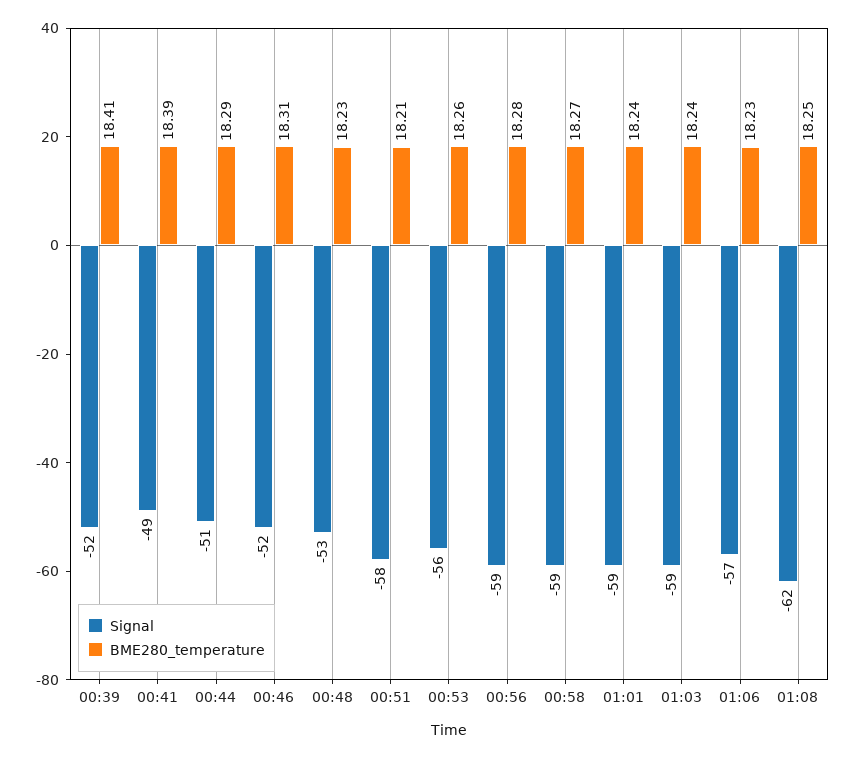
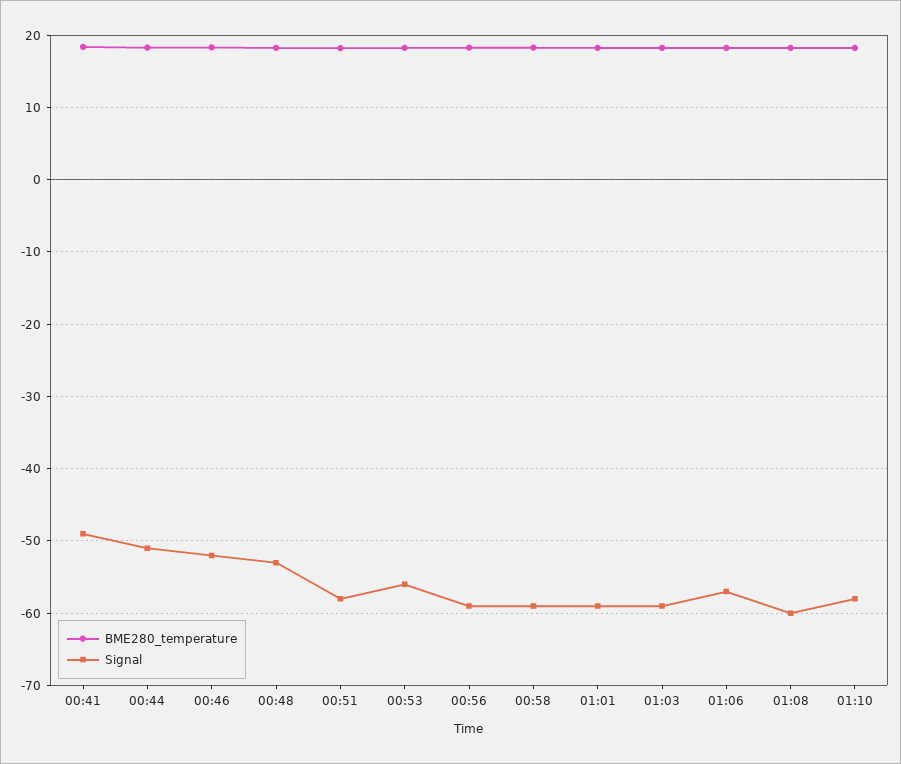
Signal, 00:39: -52 -> none
BME280_temperature, 00:39: 18.41 -> none
Signal, 01:08: -62 -> -60
BME280_temperature, 01:10: none -> 18
Signal, 01:10: none -> -58

